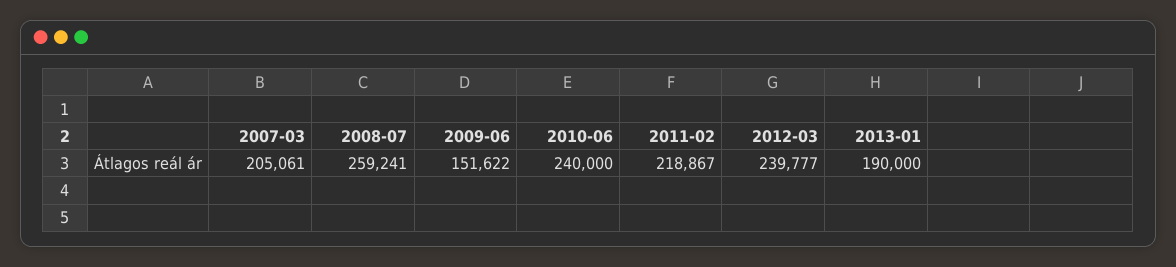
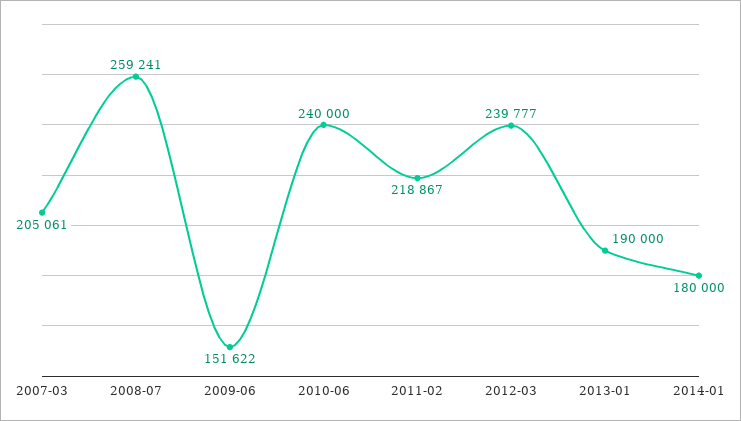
2014-01: none -> 180000

